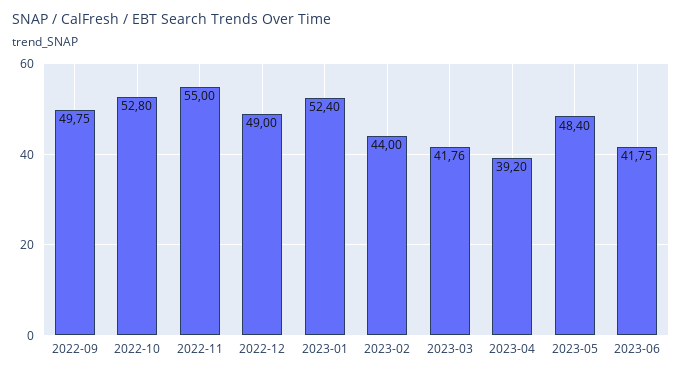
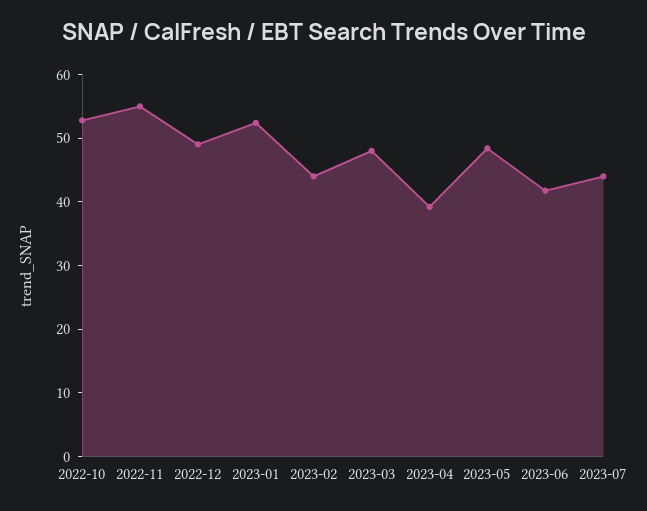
2022-09: 49.75 -> none
2023-03: 41.76 -> 48
2023-07: none -> 44

